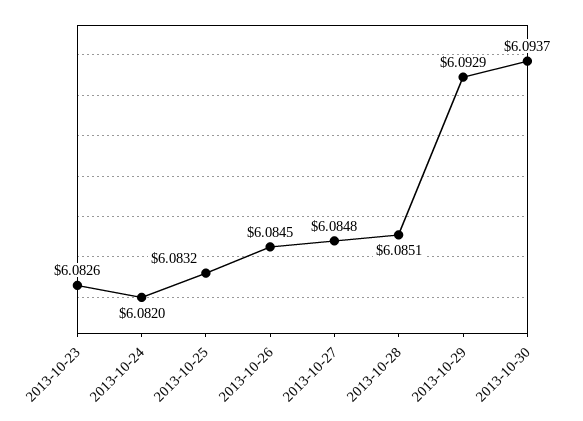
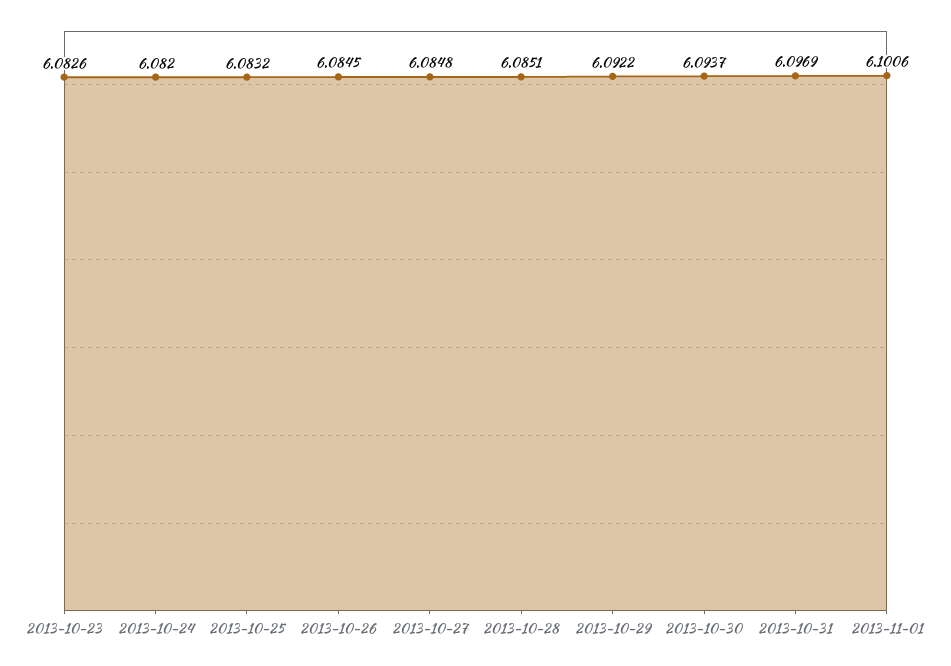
2013-10-29: 6.0929 -> 6.0922
2013-10-31: none -> 6.0969
2013-11-01: none -> 6.1006

